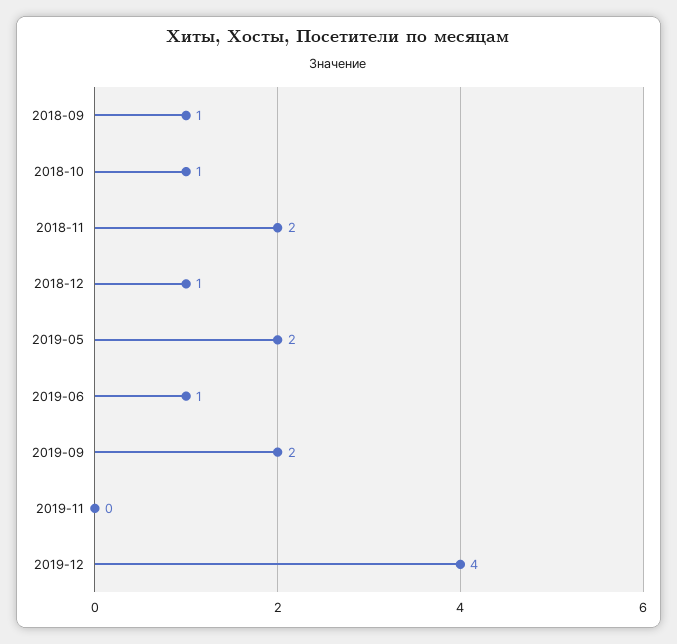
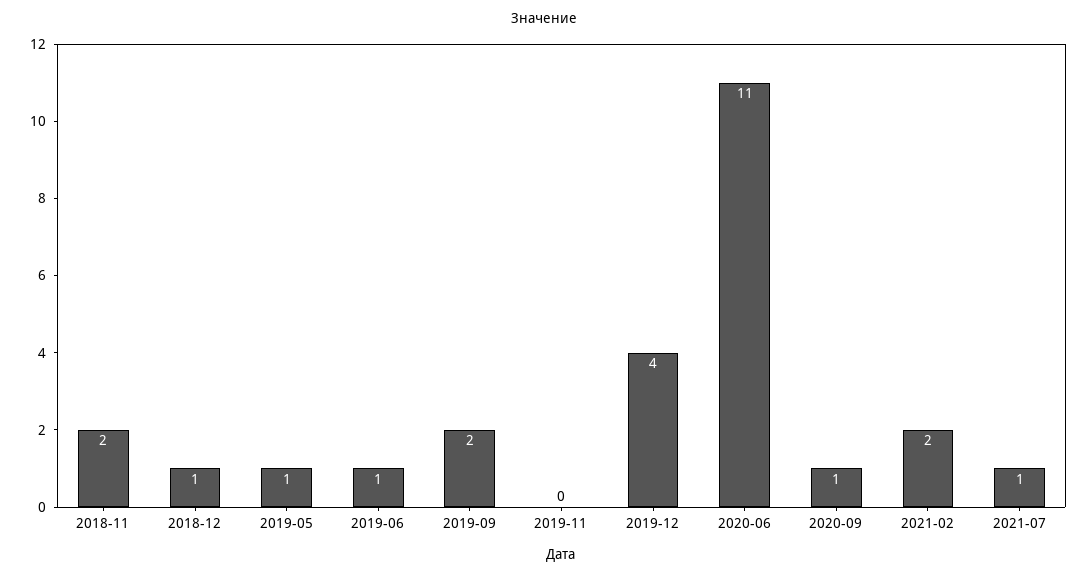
2018-09: 1 -> none
2018-10: 1 -> none
2019-05: 2 -> 1
2020-06: none -> 11
2020-09: none -> 1
2021-02: none -> 2
2021-07: none -> 1

